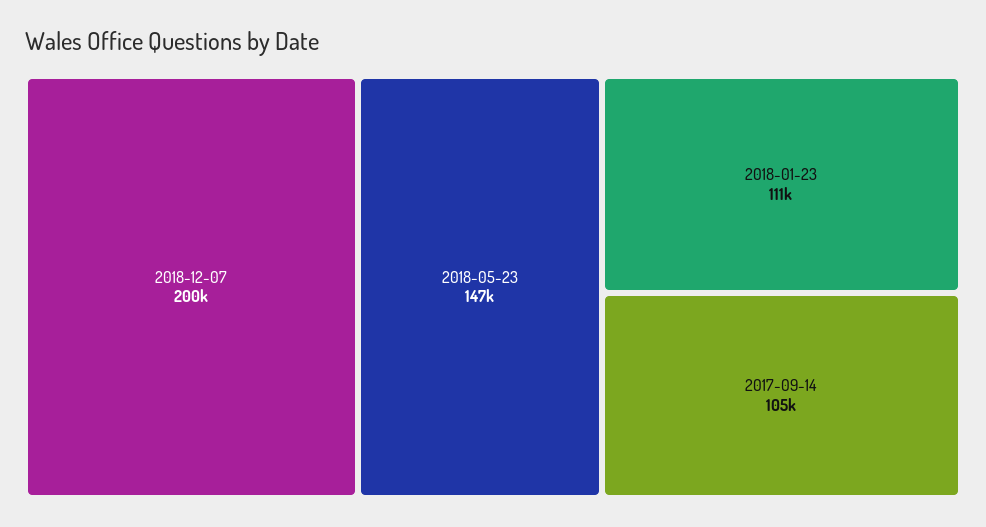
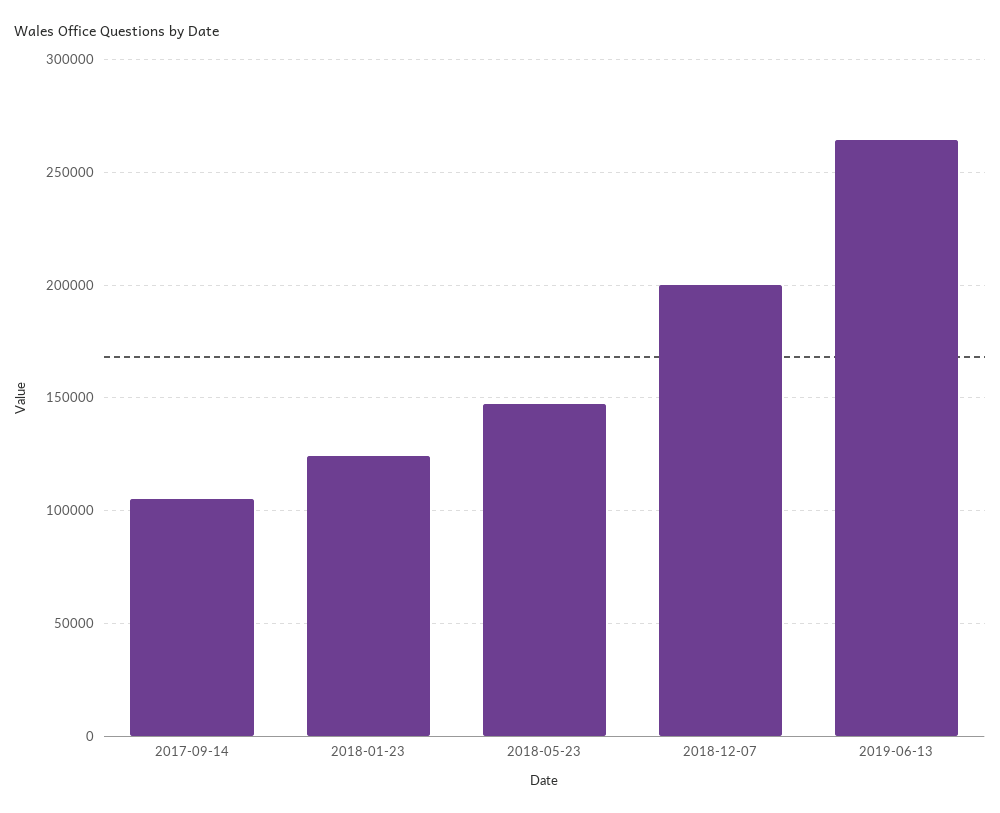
2018-01-23: 111000 -> 125000
2019-06-13: none -> 265000

